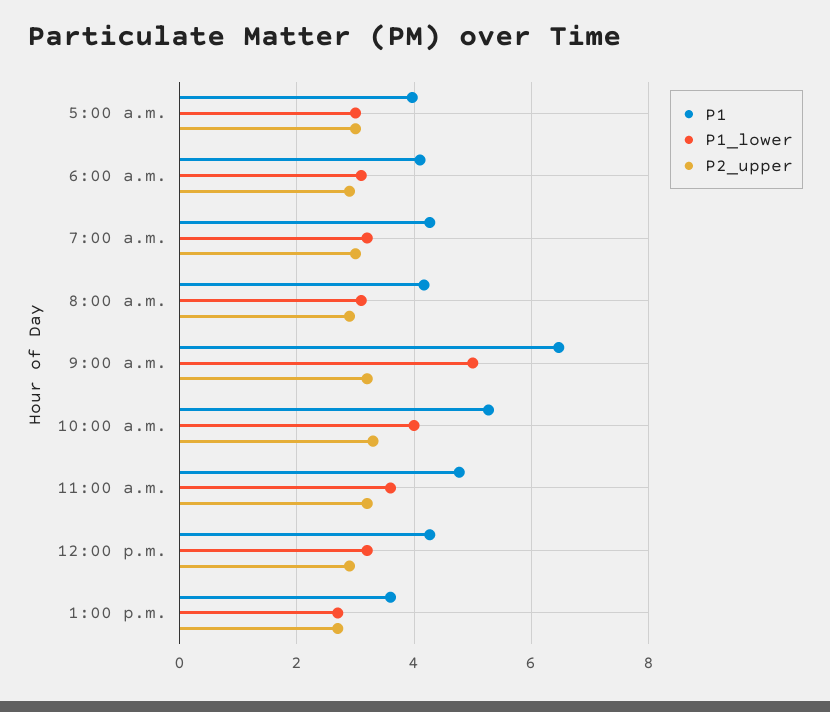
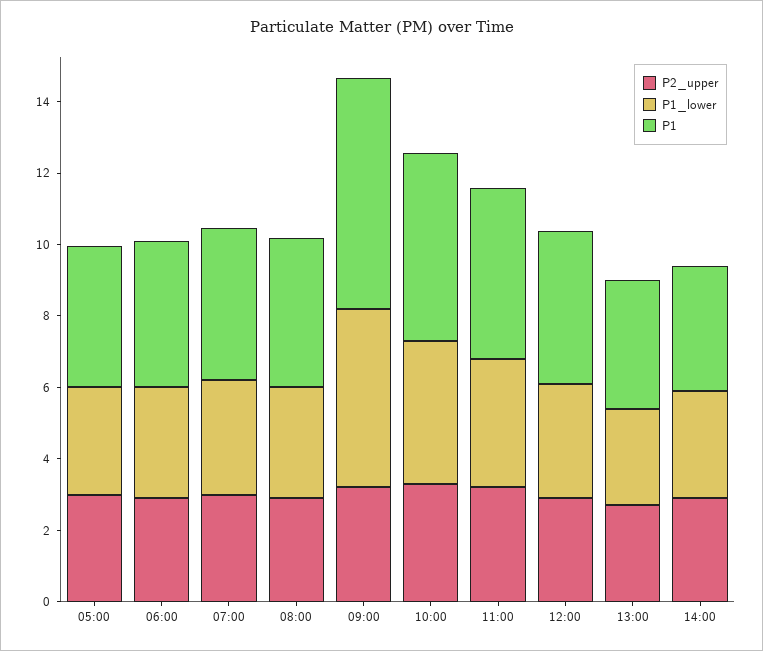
P2_upper, 14:00: none -> 3
P1_lower, 14:00: none -> 3
P1, 14:00: none -> 3.5

